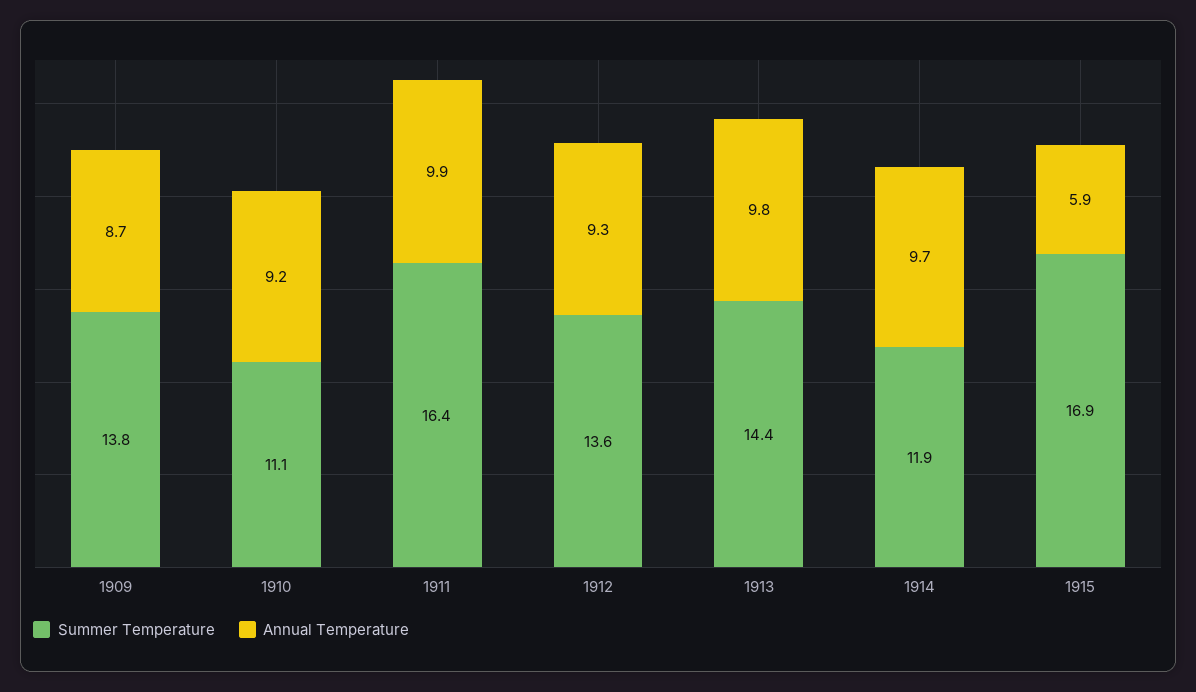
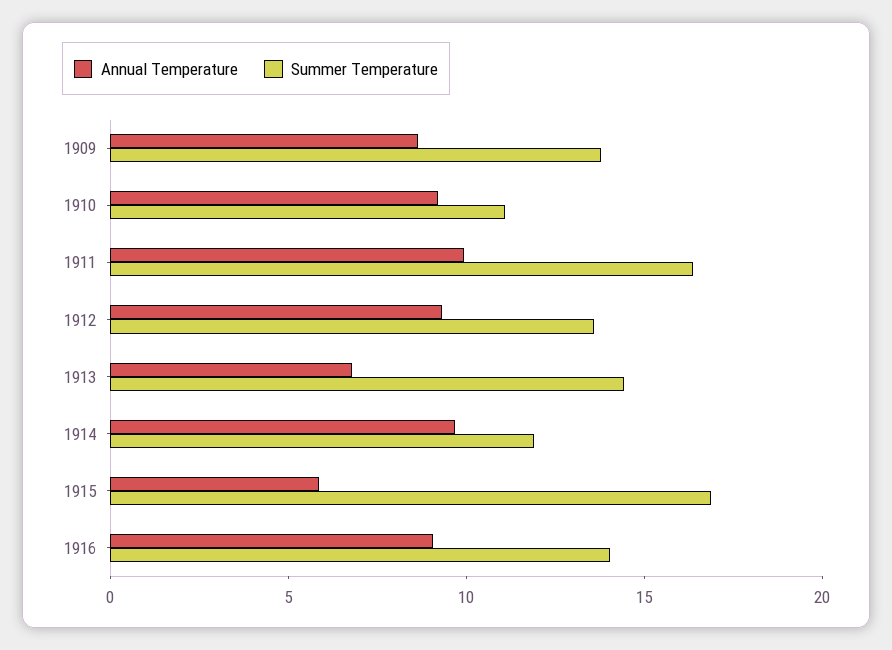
Annual Temperature, 1913: 9.8 -> 7
Annual Temperature, 1916: none -> 9
Summer Temperature, 1916: none -> 14

